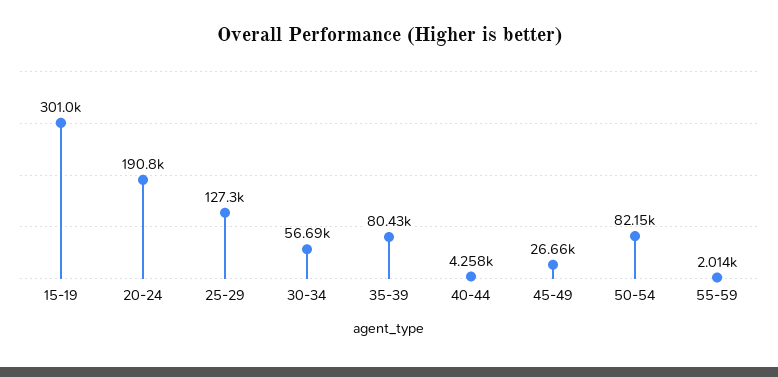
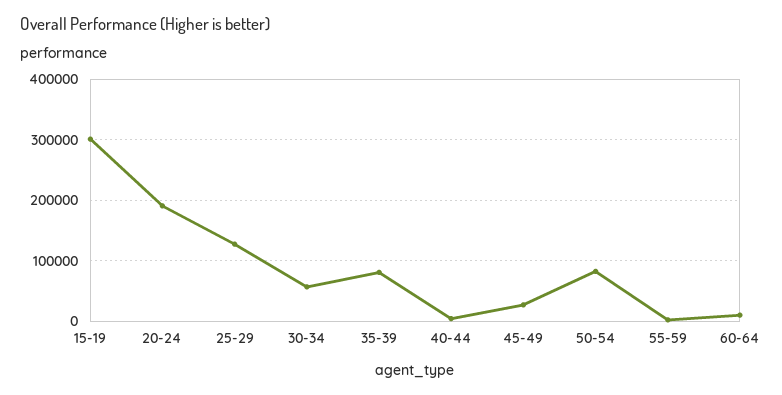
60-64: none -> 10000

